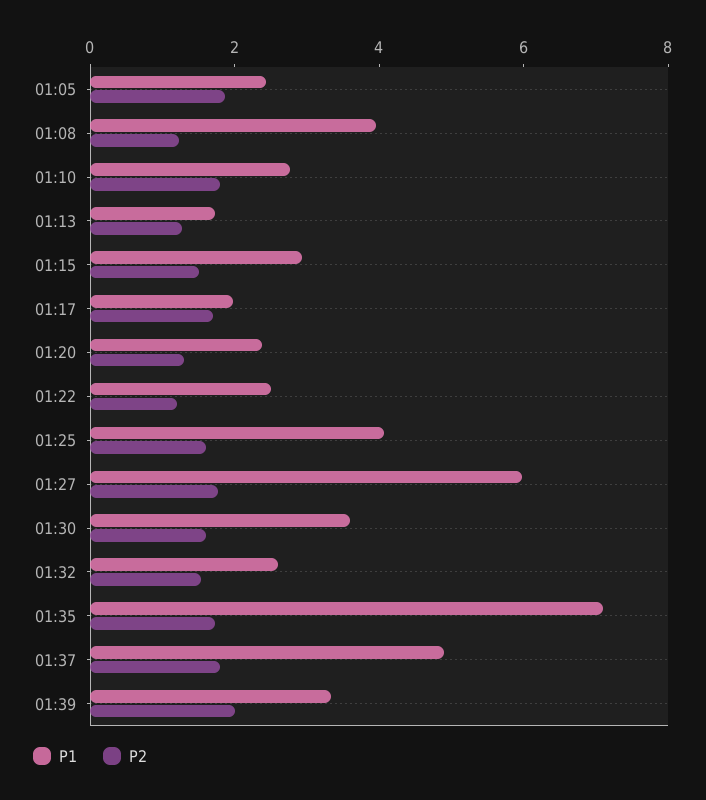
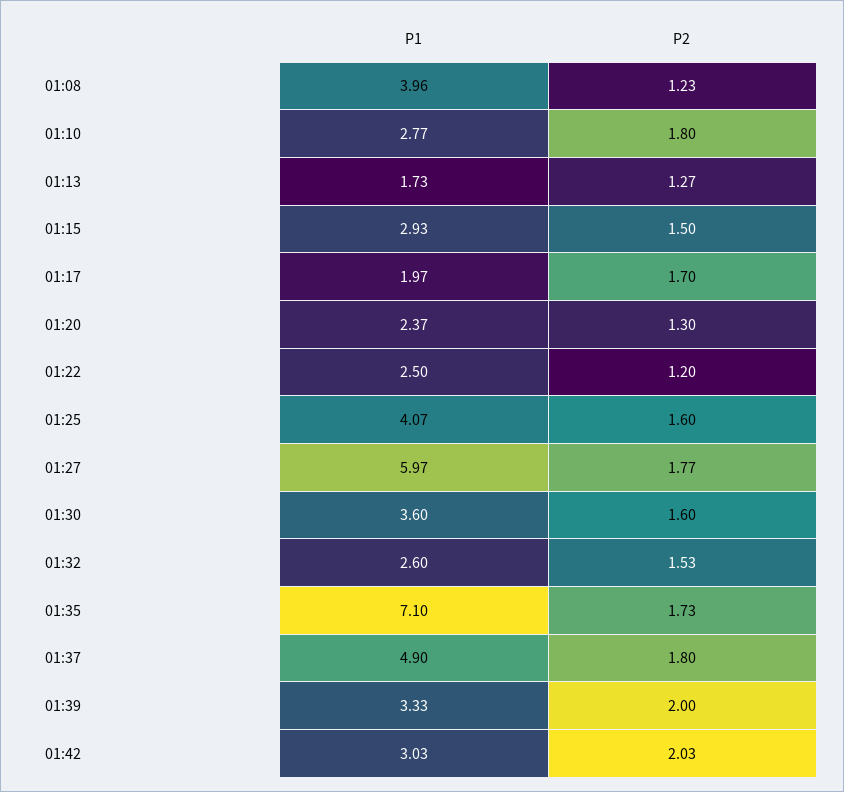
P1, 01:05: 2.5 -> none
P2, 01:05: 2 -> none
P1, 01:42: none -> 3.03
P2, 01:42: none -> 2.03

